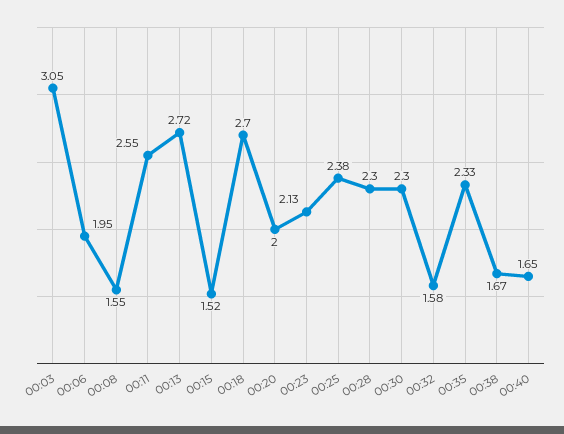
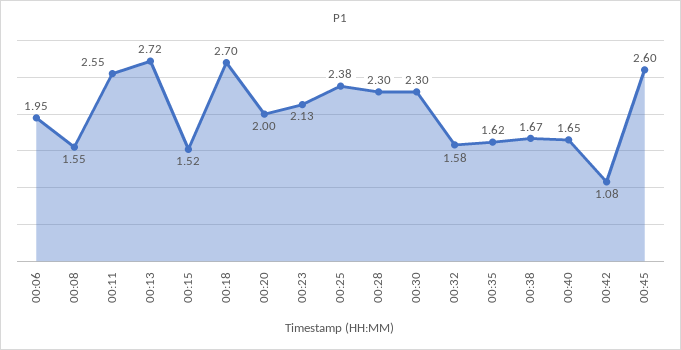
00:03: 3.05 -> none
00:35: 2.33 -> 1.62
00:42: none -> 1.08
00:45: none -> 2.6

